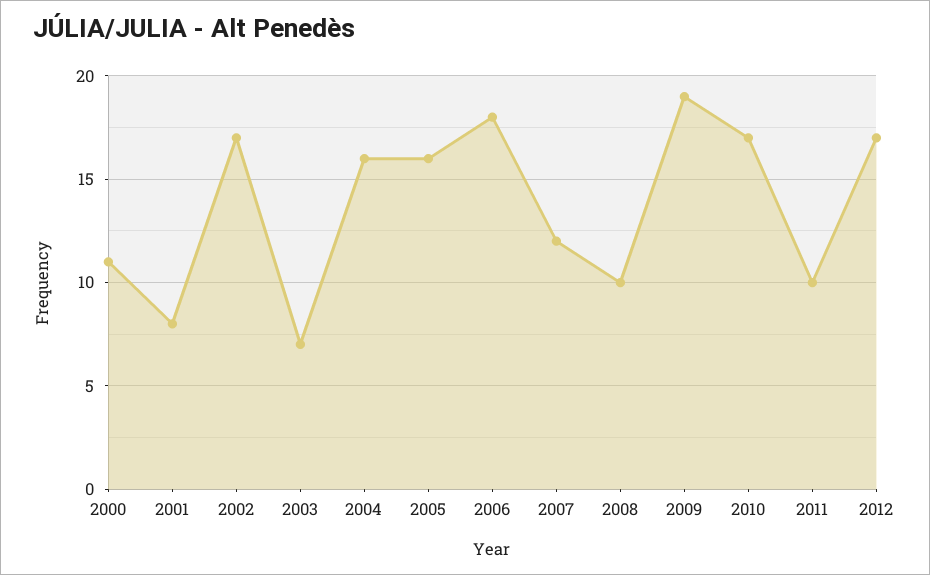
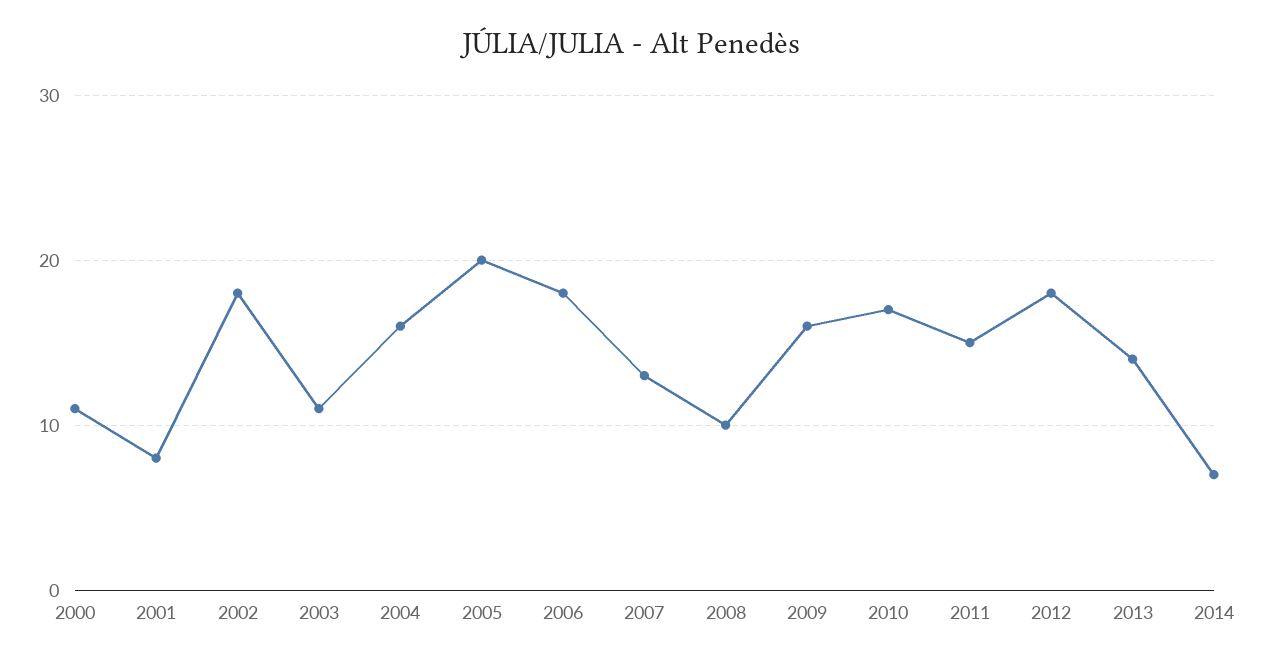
2002: 17 -> 18
2003: 7 -> 11
2005: 16 -> 20
2007: 12 -> 13
2009: 19 -> 16
2011: 10 -> 15
2012: 17 -> 18
2013: none -> 14
2014: none -> 7

